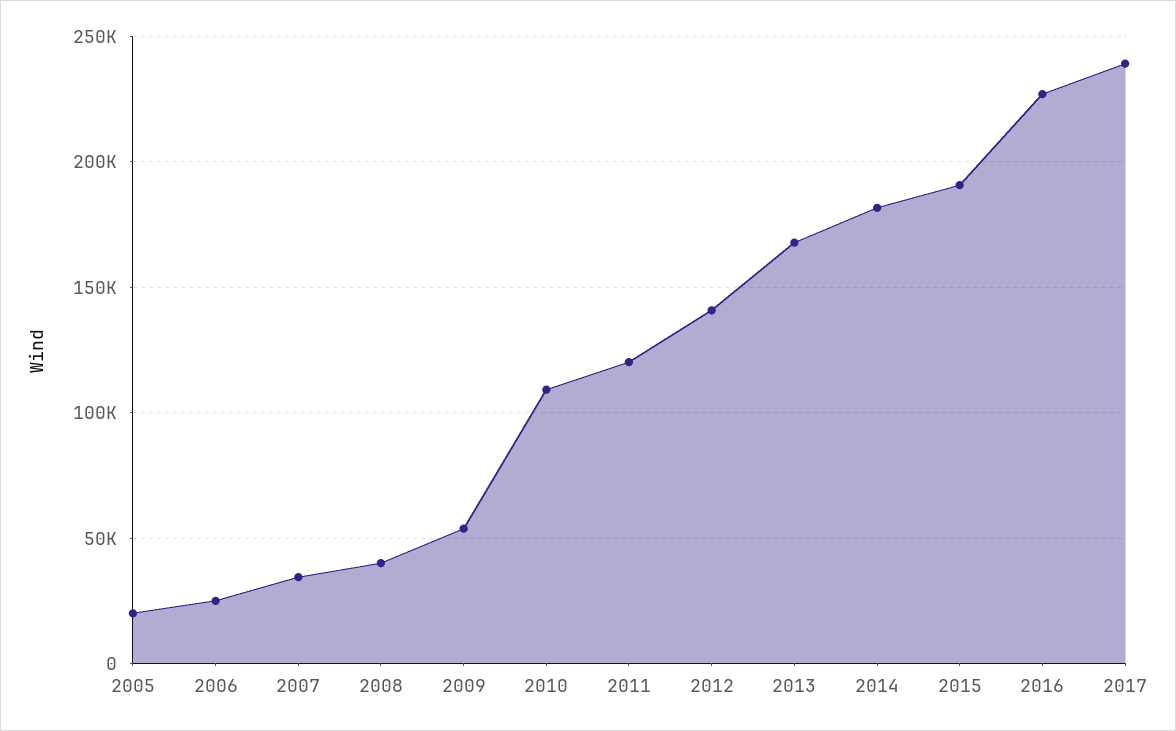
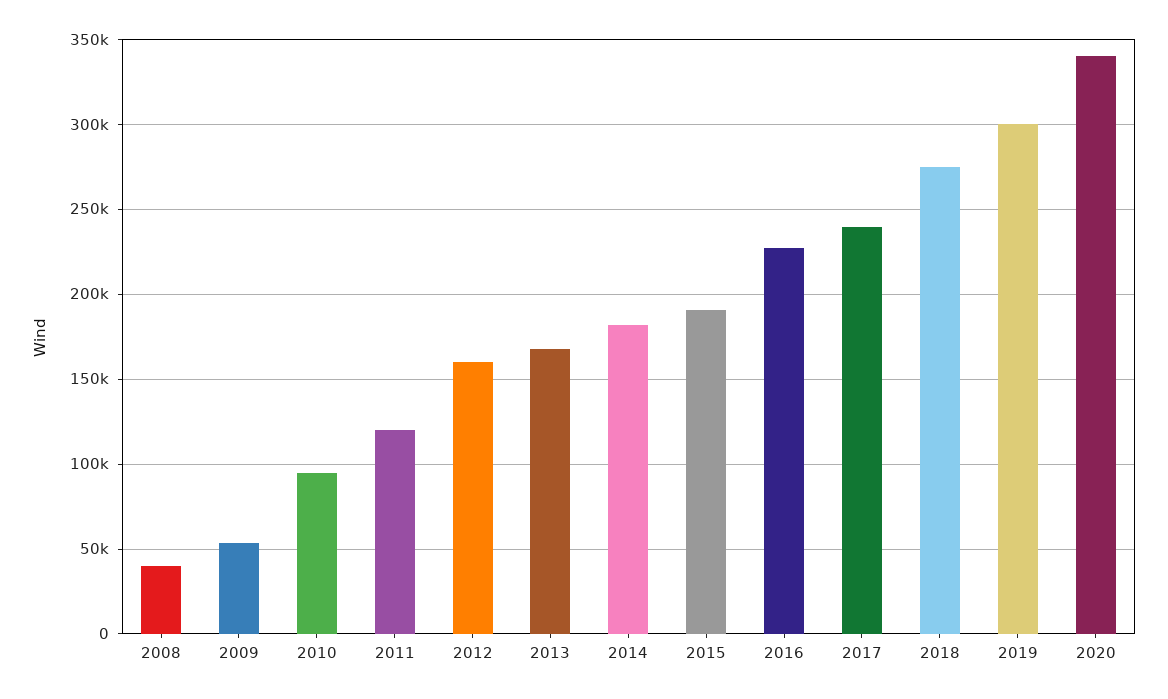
2005: 20000 -> none
2006: 25000 -> none
2007: 35000 -> none
2010: 110000 -> 95000
2012: 140000 -> 160000
2018: none -> 275000
2019: none -> 300000
2020: none -> 340000

